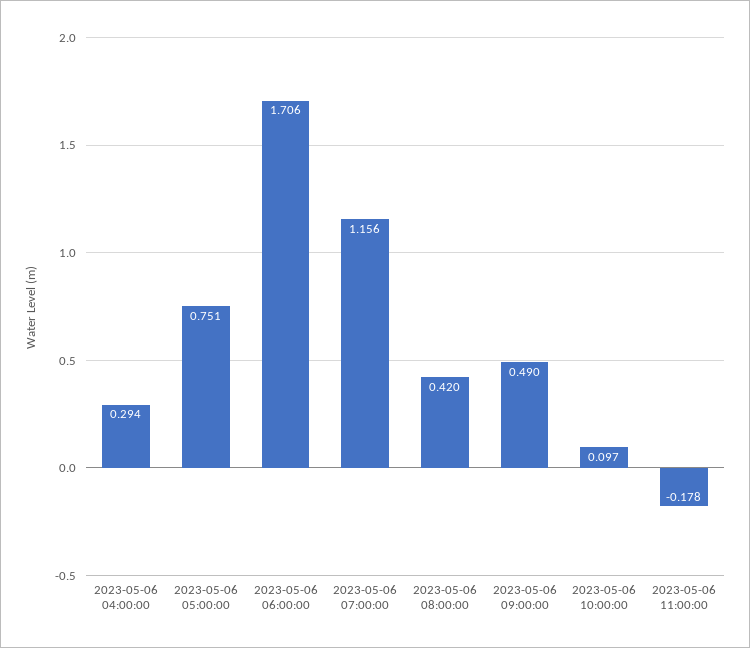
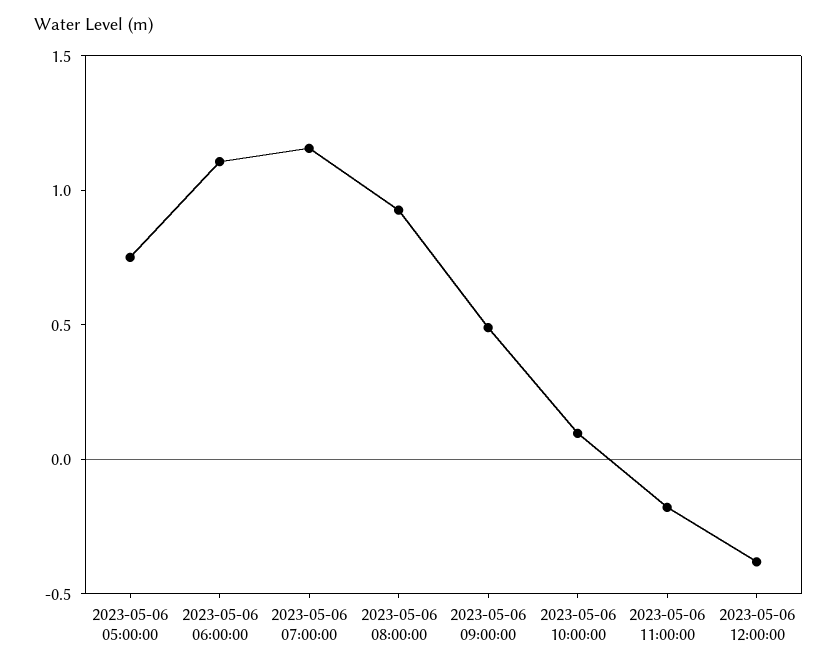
2023-05-06 04:00:00: 0.294 -> none
2023-05-06 06:00:00: 1.706 -> 1.1
2023-05-06 08:00:00: 0.42 -> 0.9
2023-05-06 12:00:00: none -> -0.4

